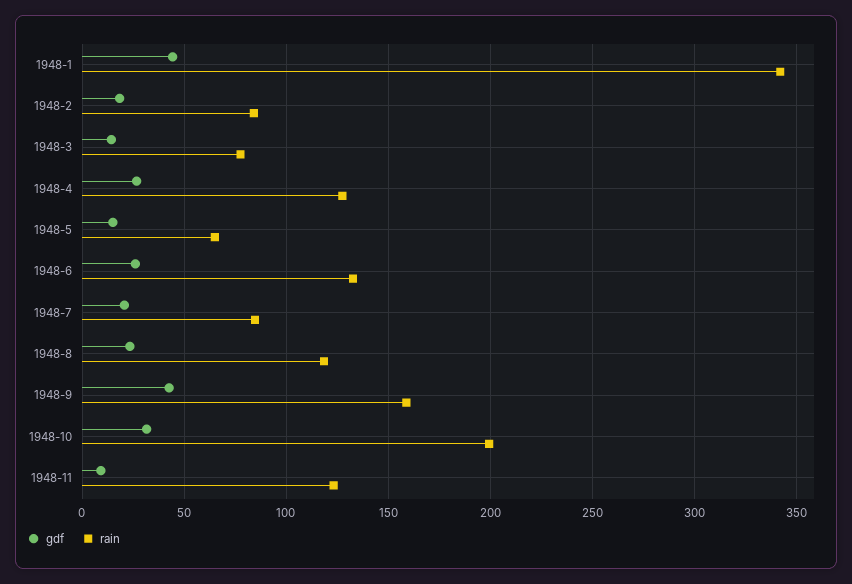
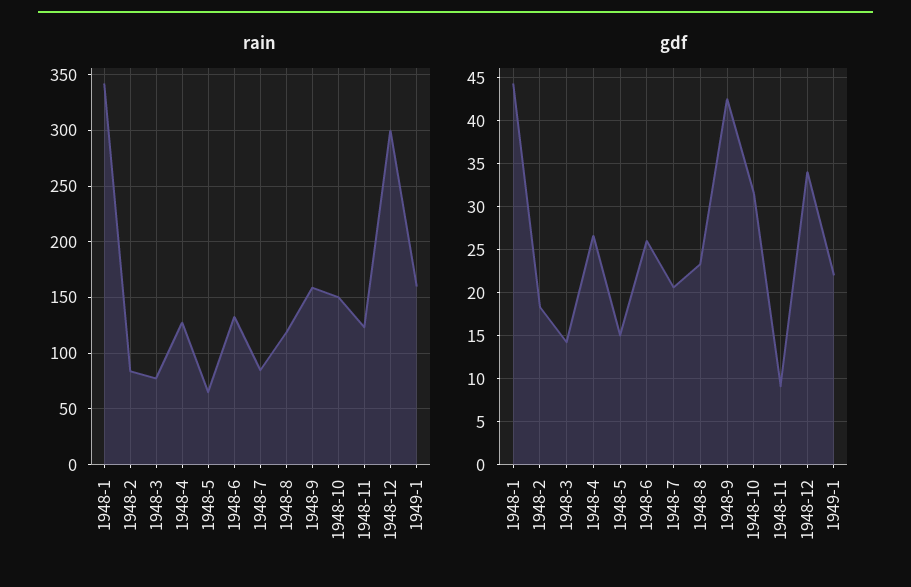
rain, 1948-10: 200 -> 150
rain, 1948-12: none -> 300
rain, 1949-1: none -> 160
gdf, 1948-12: none -> 34
gdf, 1949-1: none -> 22

